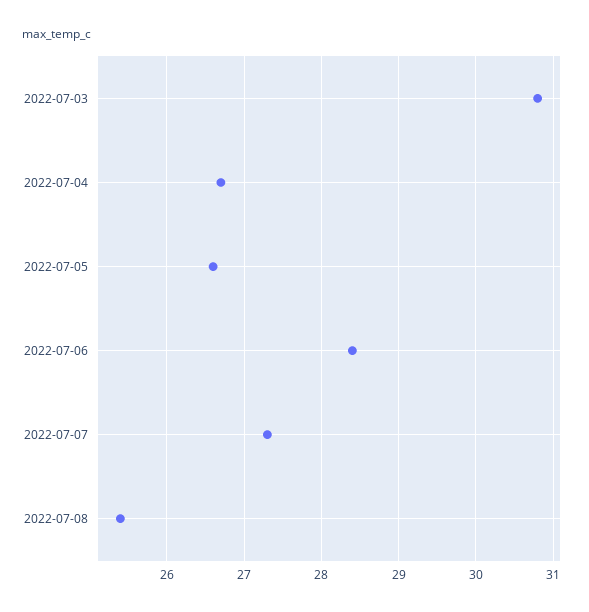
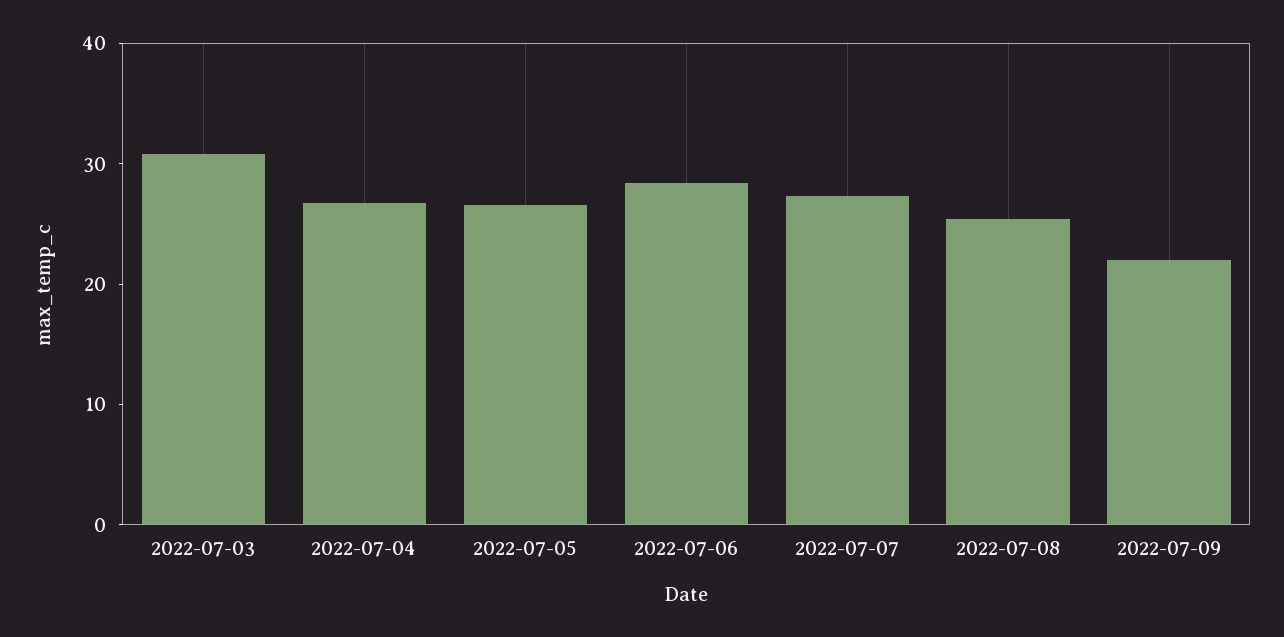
2022-07-09: none -> 22

